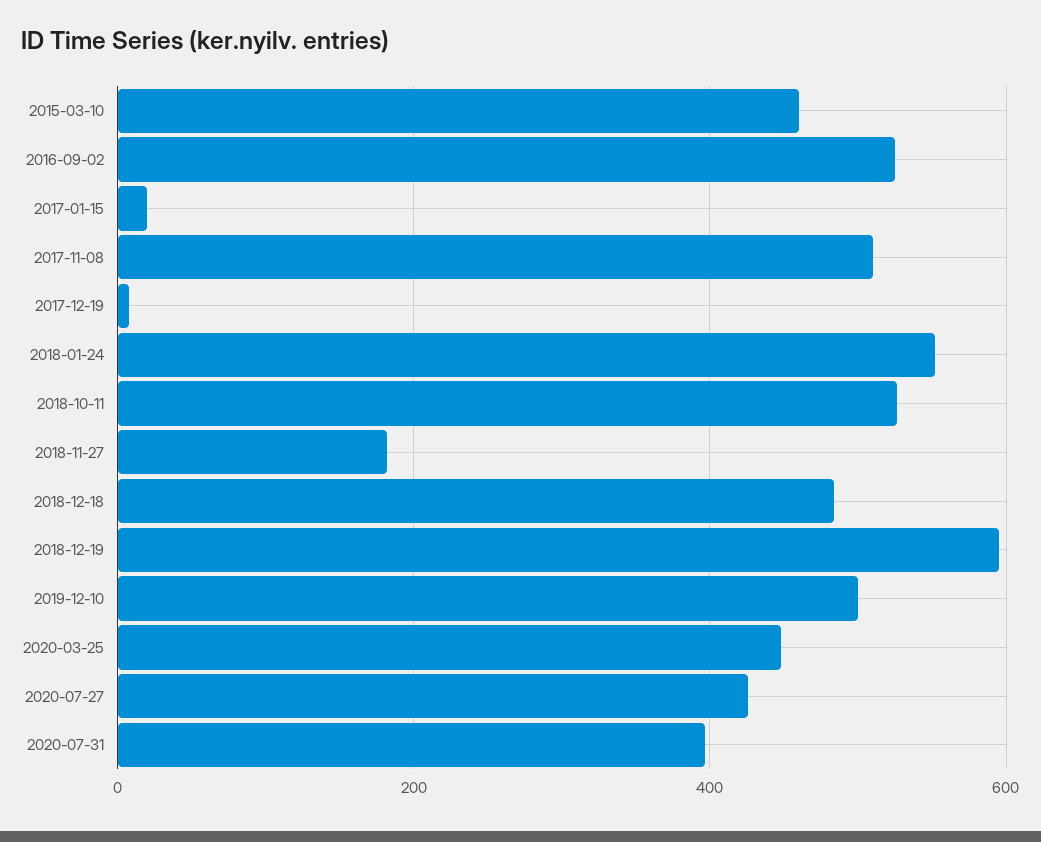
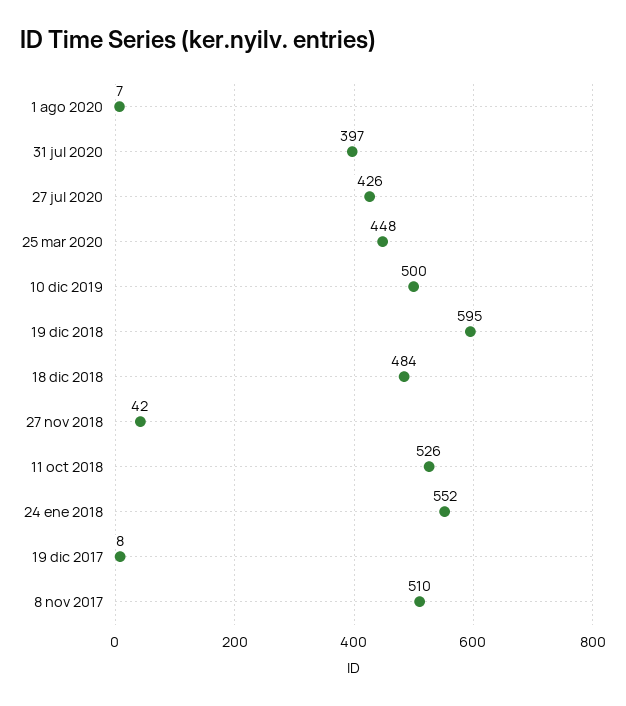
2015-03-10: 460 -> none
2016-09-02: 520 -> none
2017-01-15: 20 -> none
2018-11-27: 180 -> 42
1 ago 2020: none -> 7

